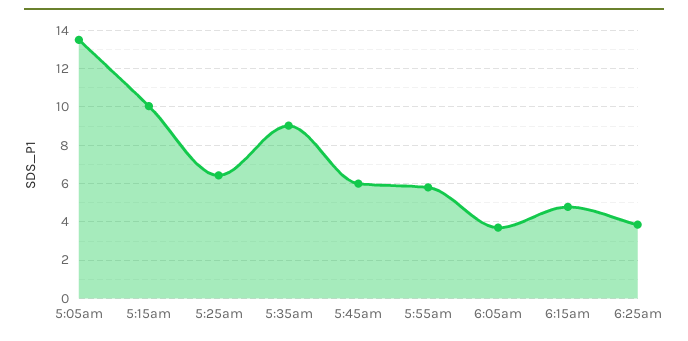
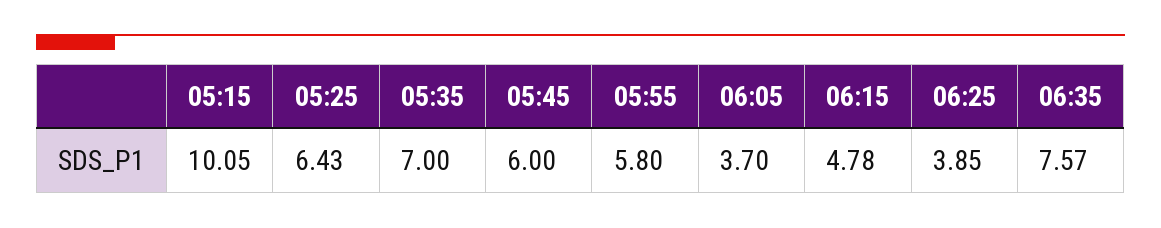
5:05am: 13.5 -> none
5:35am: 9 -> 7
06:35: none -> 7.57

